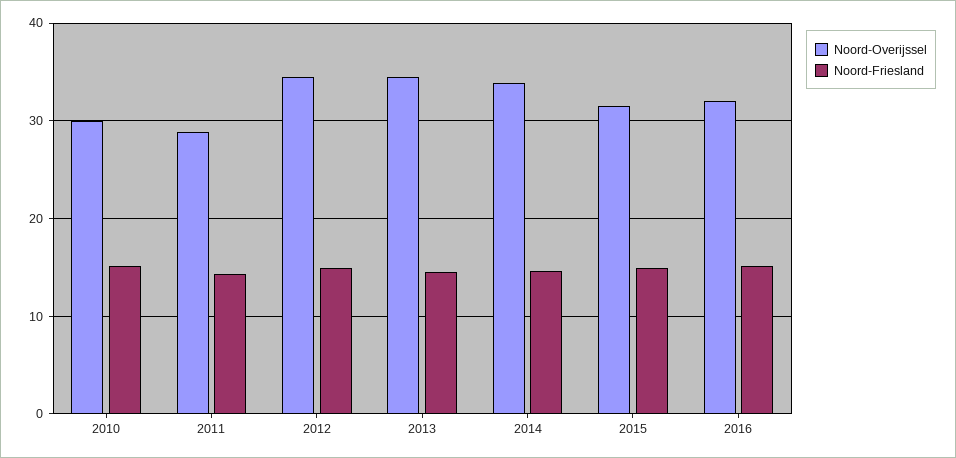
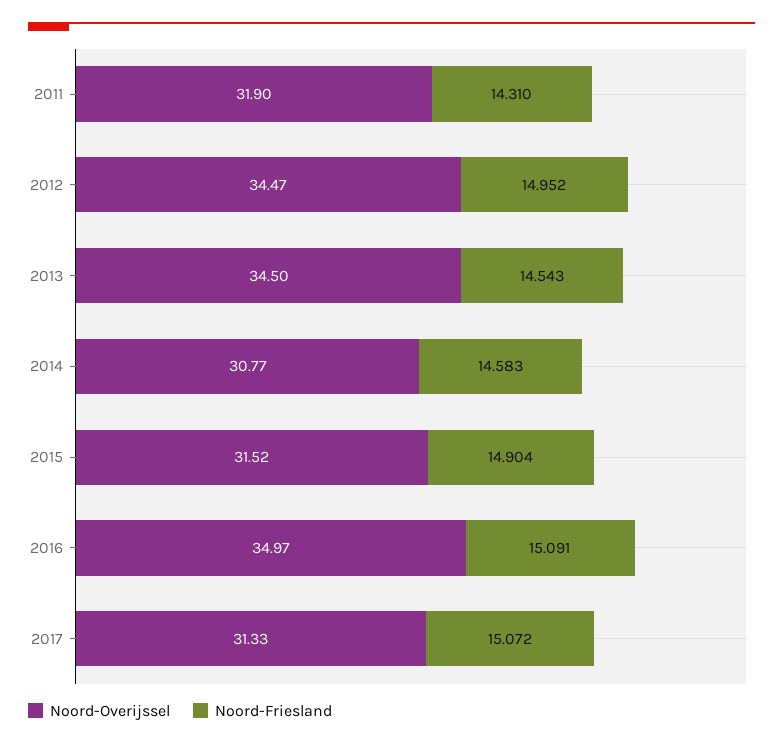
Noord-Overijssel, 2010: 30 -> none
Noord-Friesland, 2010: 15 -> none
Noord-Overijssel, 2011: 29 -> 31.9
Noord-Overijssel, 2014: 34 -> 30.77
Noord-Overijssel, 2016: 32 -> 34.97
Noord-Overijssel, 2017: none -> 31.33
Noord-Friesland, 2017: none -> 15.072

